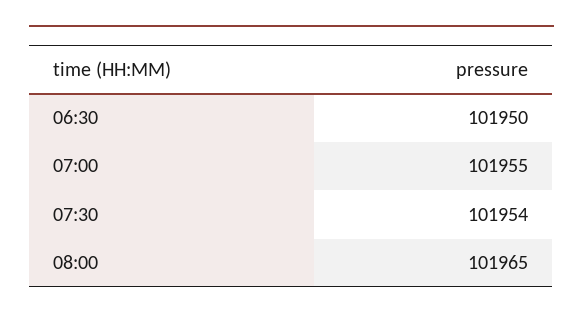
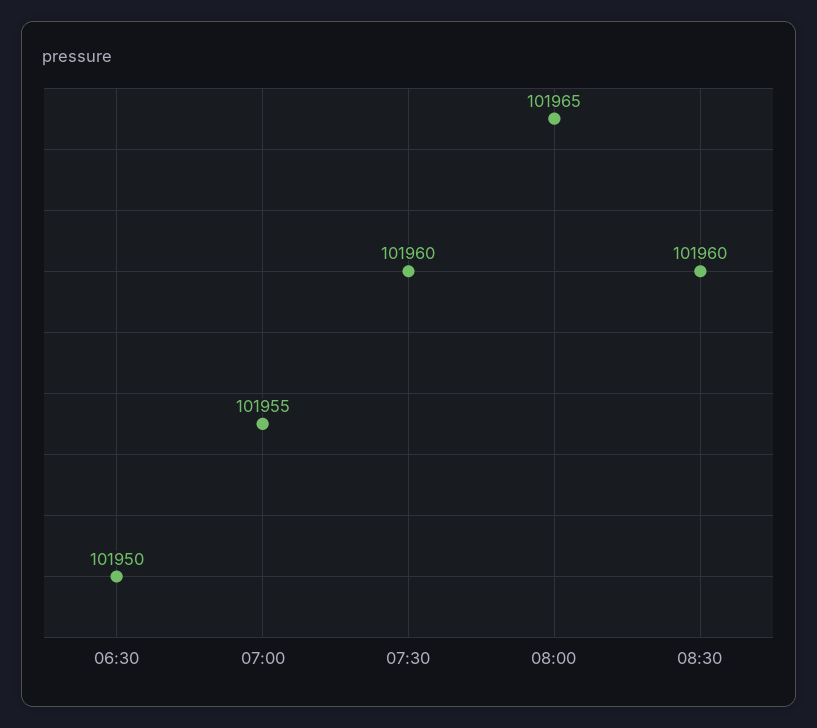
07:30: 101954 -> 101960
08:30: none -> 101960

